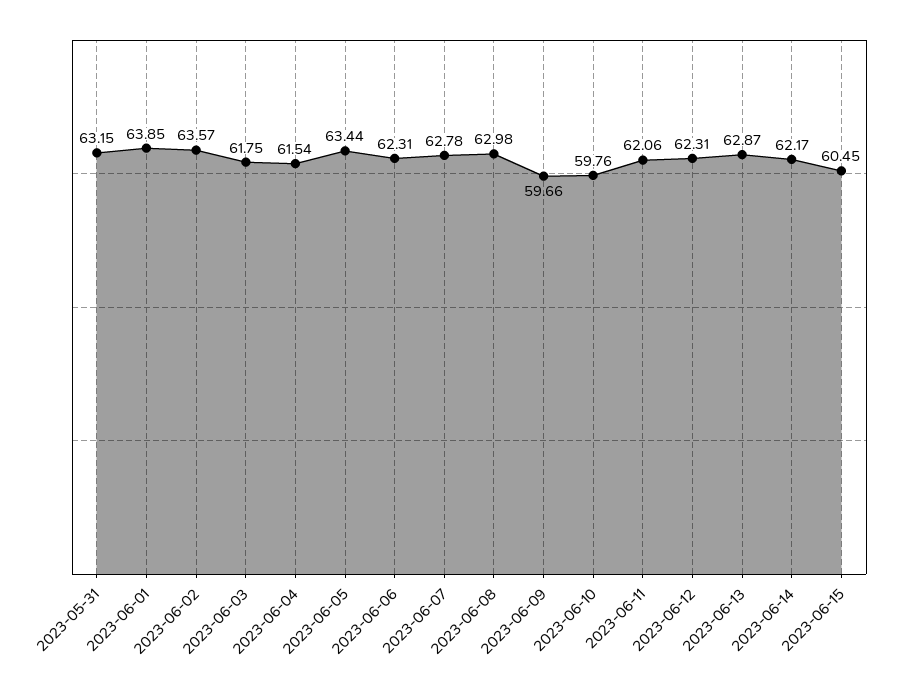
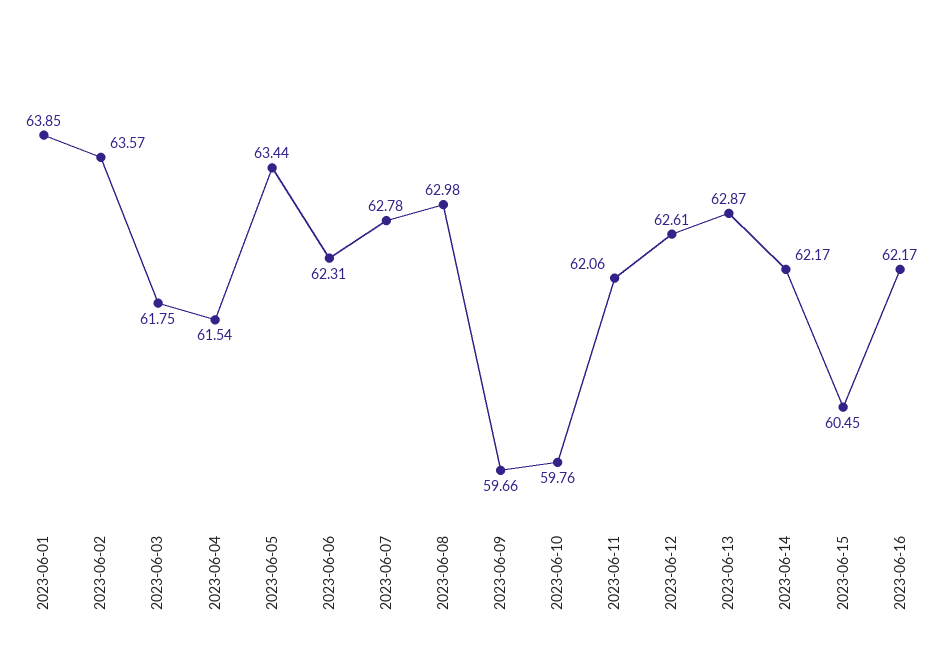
2023-05-31: 63.15 -> none
2023-06-12: 62.31 -> 62.61
2023-06-16: none -> 62.17

